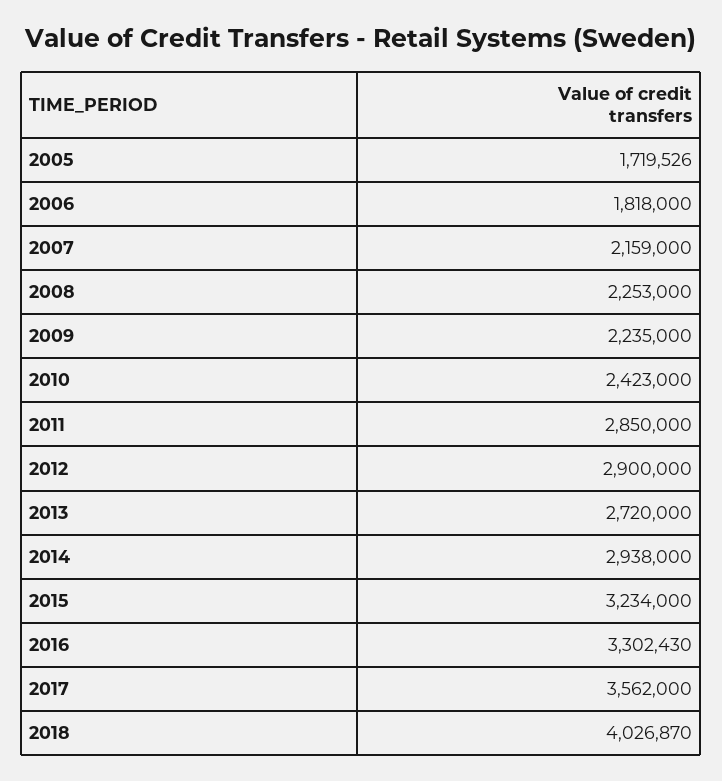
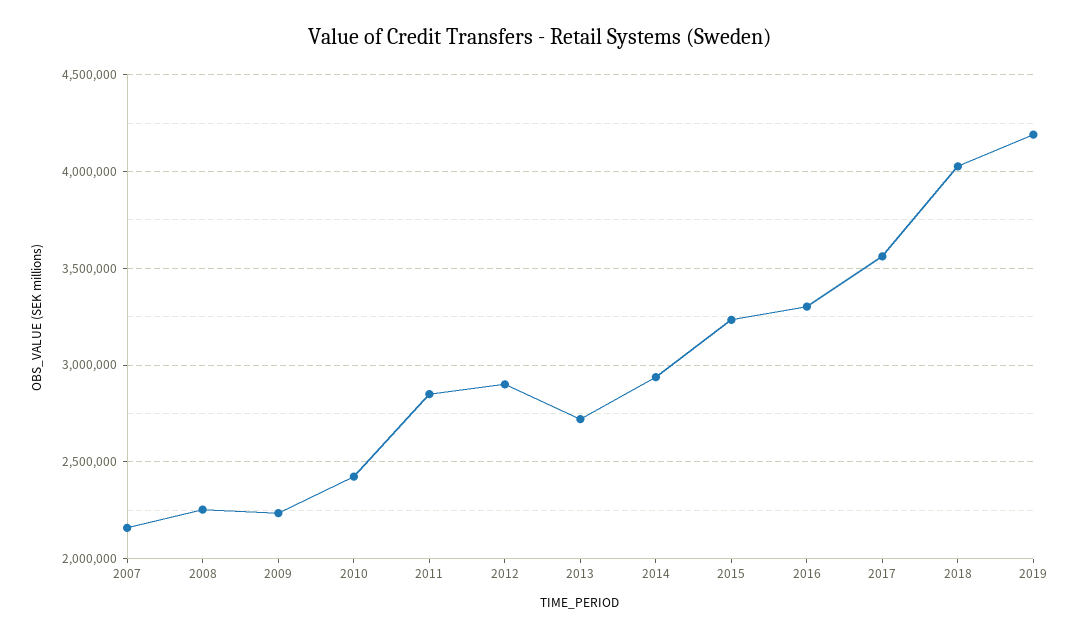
2005: 1719526 -> none
2006: 1818000 -> none
2019: none -> 4200000

